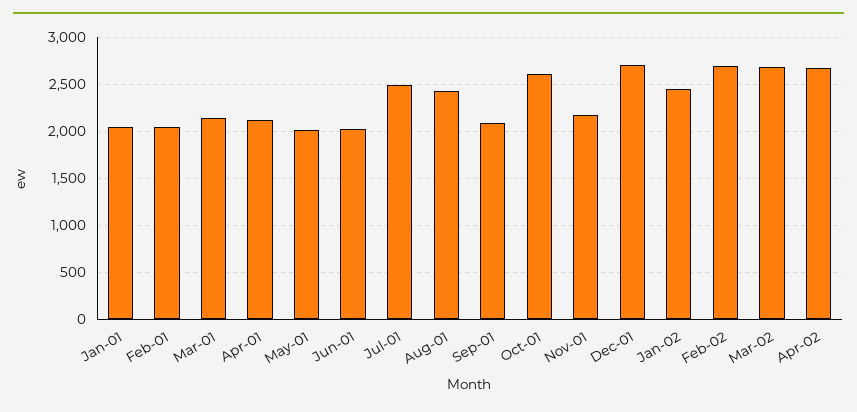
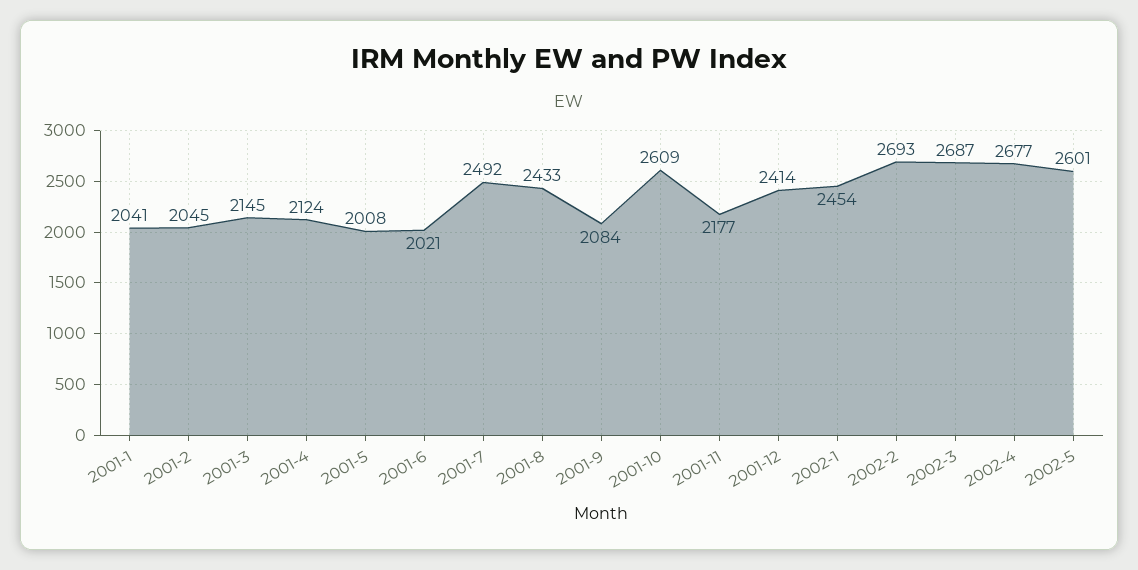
Dec-01: 2700 -> 2414
2002-5: none -> 2601

